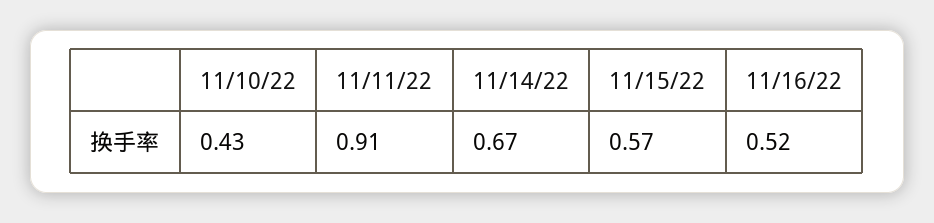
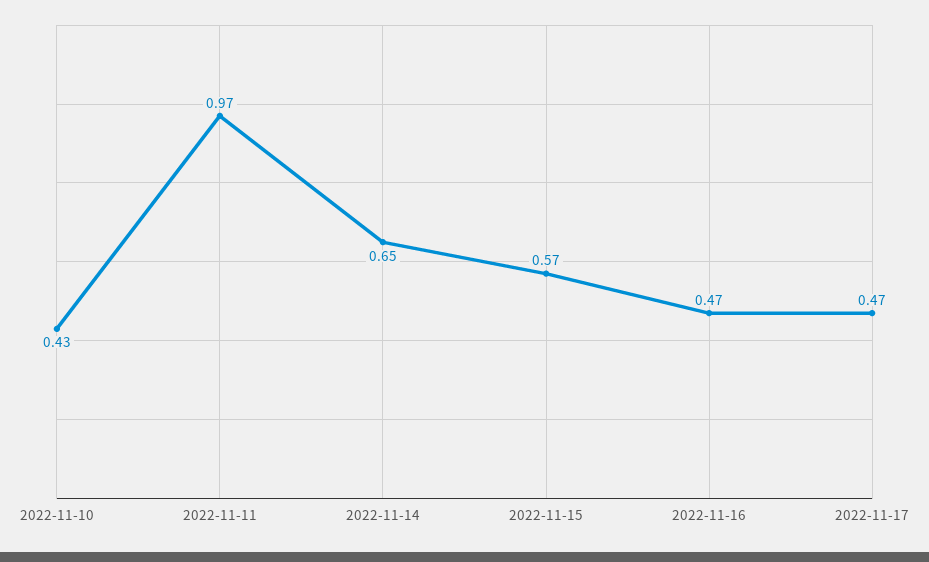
11/11/22: 0.91 -> 0.97
11/14/22: 0.67 -> 0.65
11/16/22: 0.52 -> 0.47
2022-11-17: none -> 0.47

